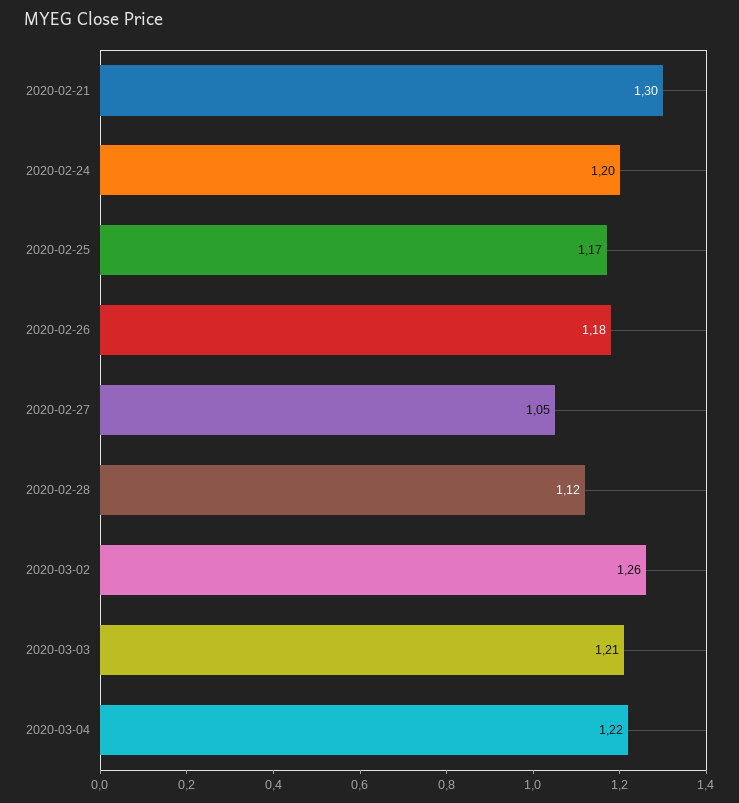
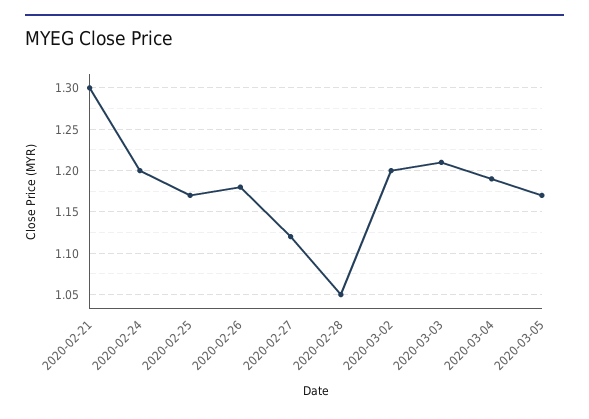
2020-02-27: 1.05 -> 1.12
2020-02-28: 1.12 -> 1.05
2020-03-02: 1.26 -> 1.2
2020-03-04: 1.22 -> 1.19
2020-03-05: none -> 1.17

